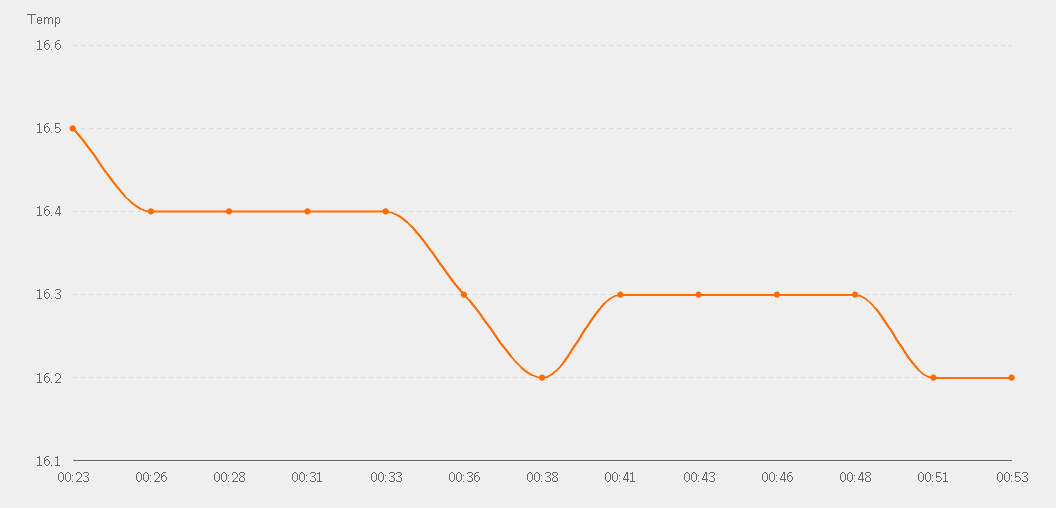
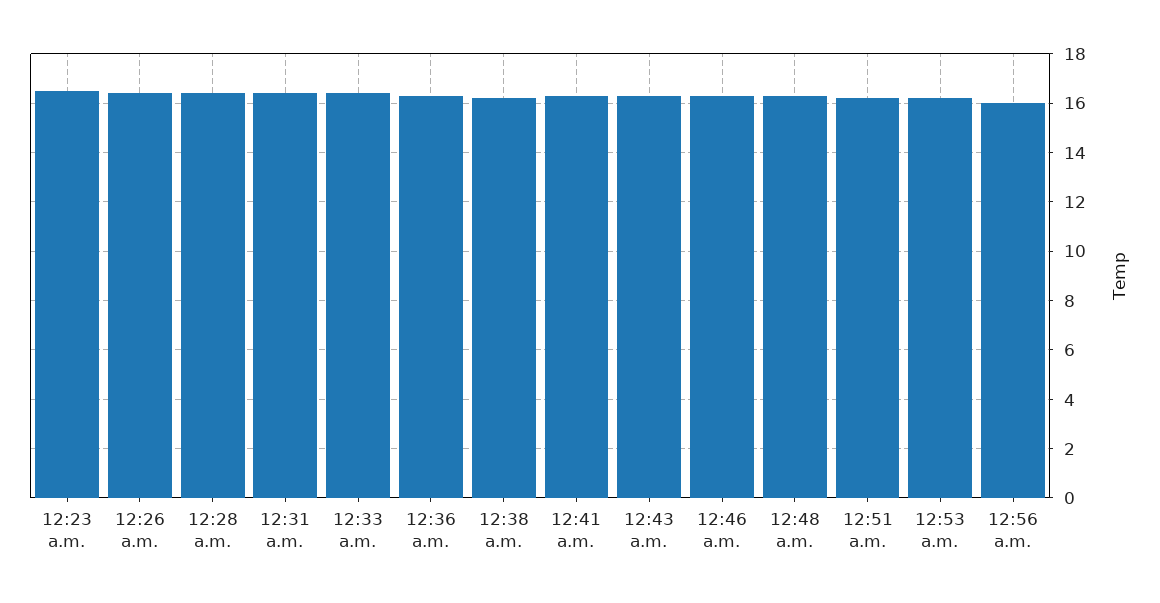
12:56 a.m.: none -> 16

